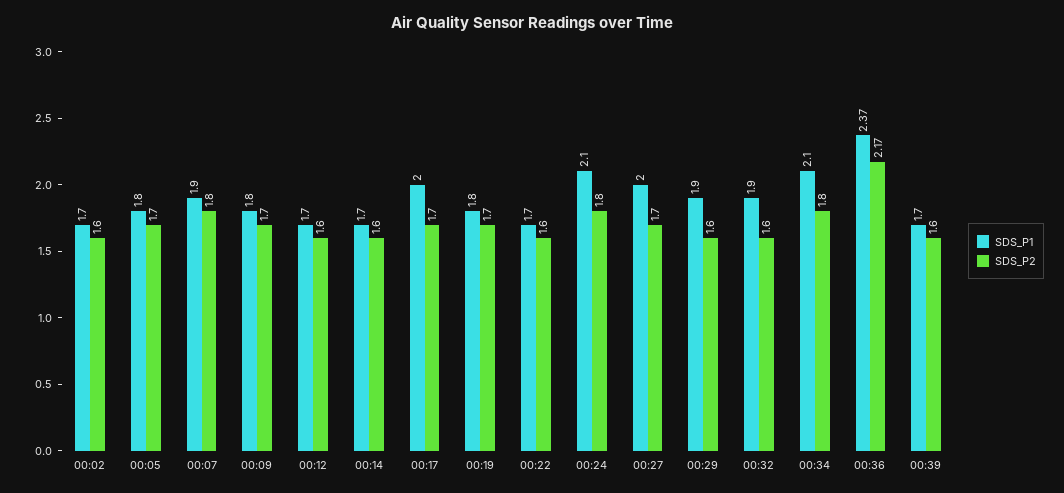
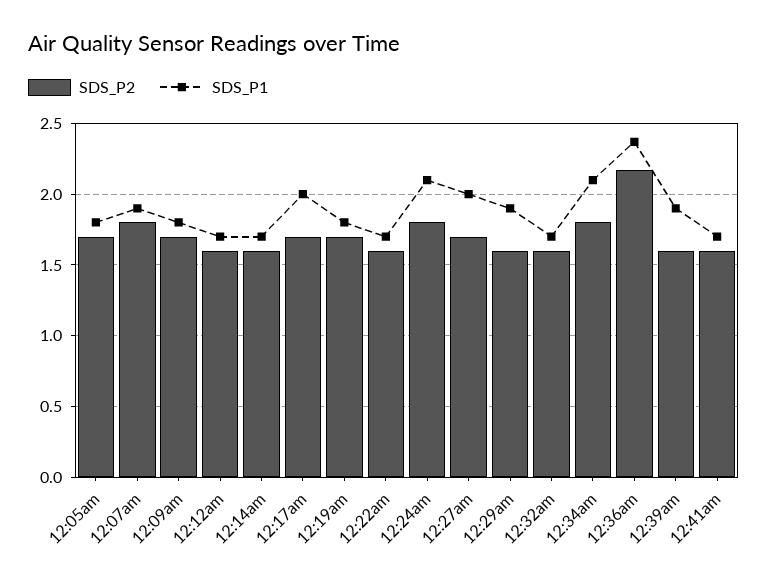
SDS_P1, 00:02: 1.7 -> none
SDS_P2, 00:02: 1.6 -> none
SDS_P1, 00:32: 1.9 -> 1.7
SDS_P1, 00:39: 1.7 -> 1.9
SDS_P2, 12:41am: none -> 1.6
SDS_P1, 12:41am: none -> 1.7

